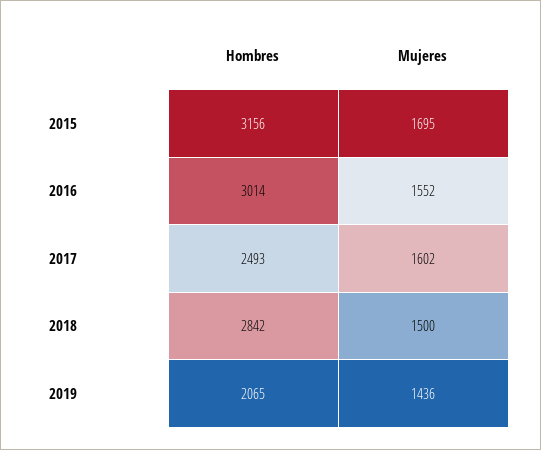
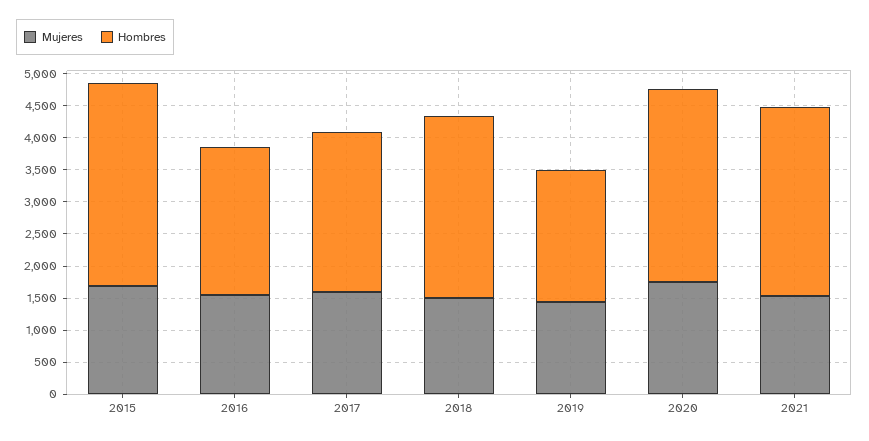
Hombres, 2016: 3014 -> 2250
Mujeres, 2020: none -> 1750
Hombres, 2020: none -> 3000
Mujeres, 2021: none -> 1500
Hombres, 2021: none -> 3000

